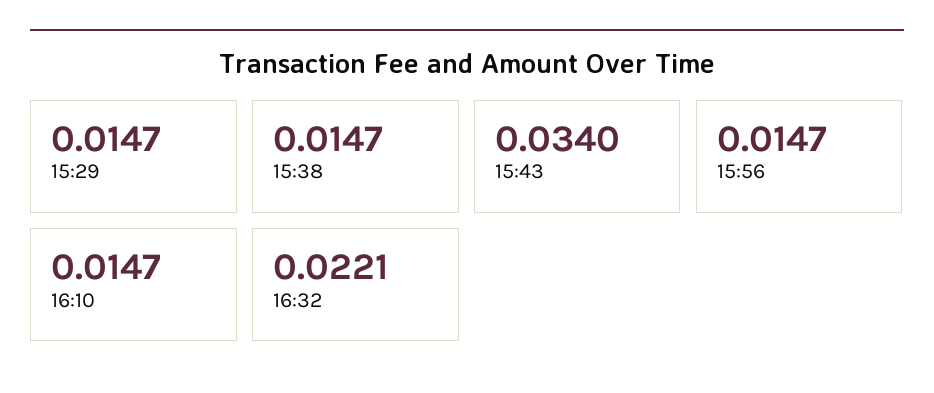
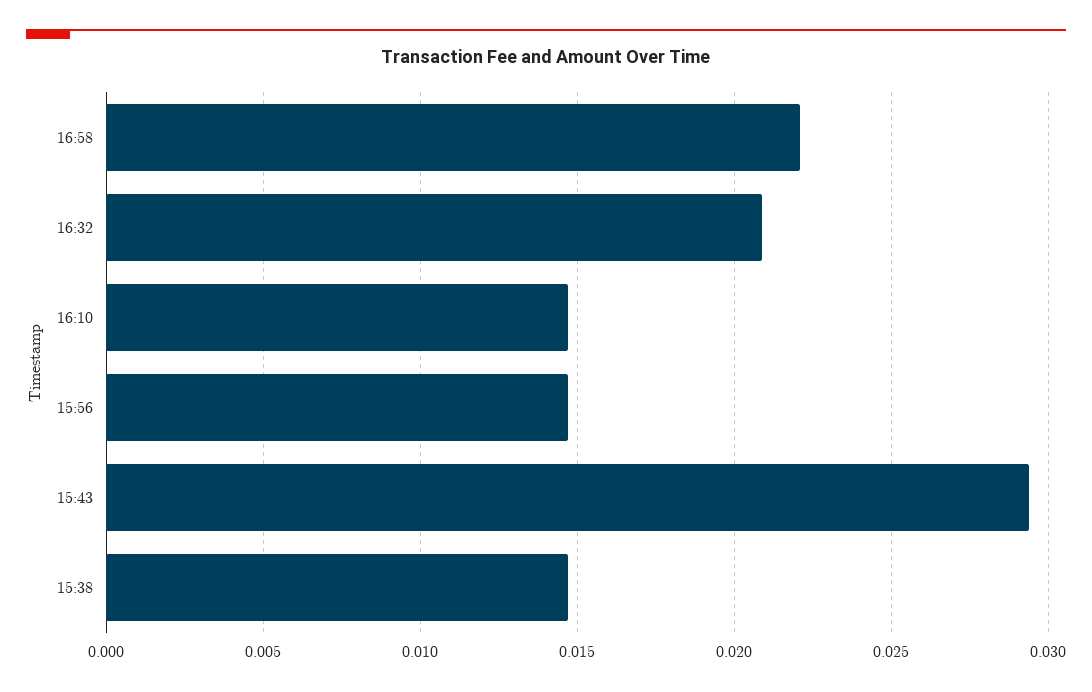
15:29: 0.0147 -> none
15:43: 0.034 -> 0.0295
16:32: 0.0221 -> 0.021
16:58: none -> 0.022

